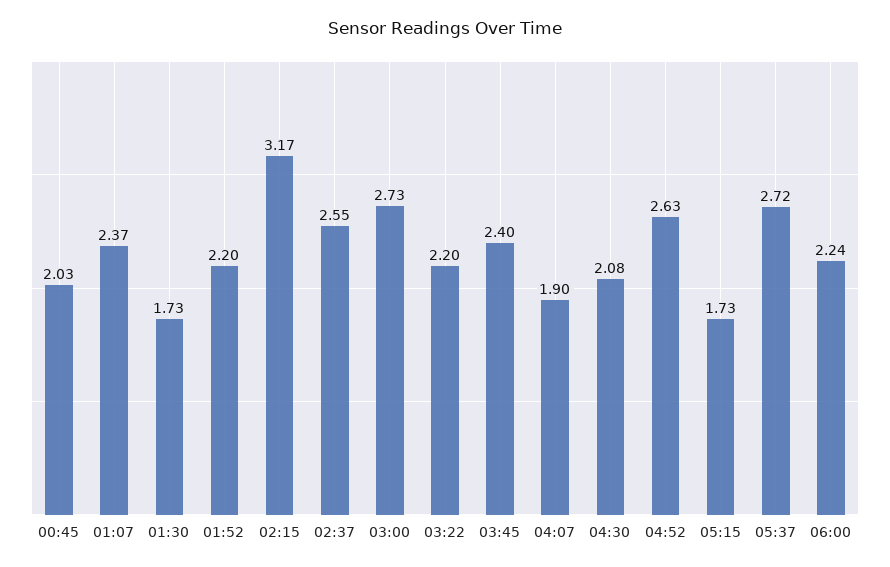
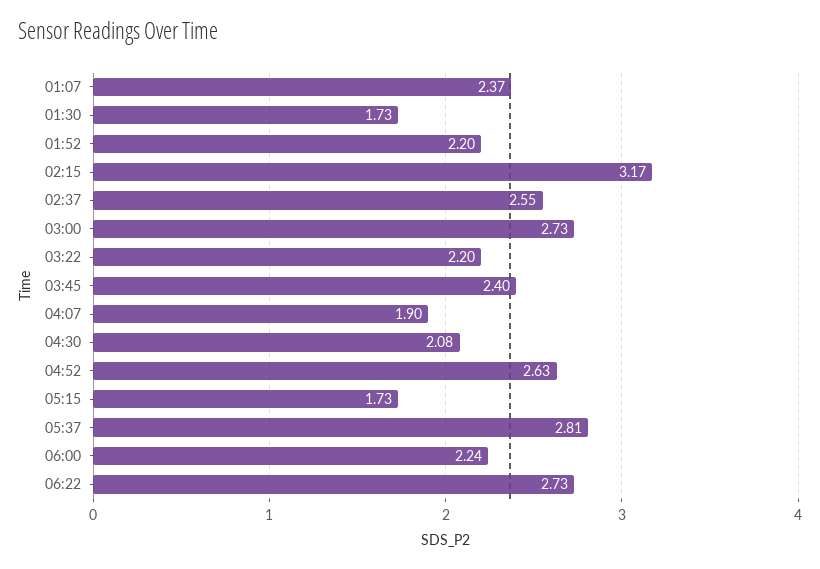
00:45: 2.03 -> none
05:37: 2.72 -> 2.81
06:22: none -> 2.73

